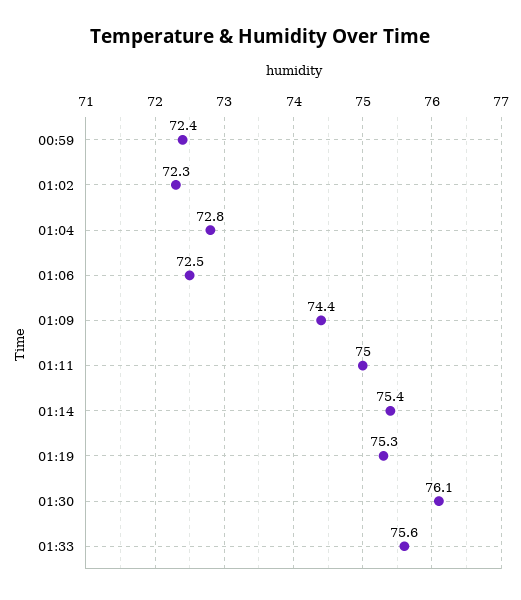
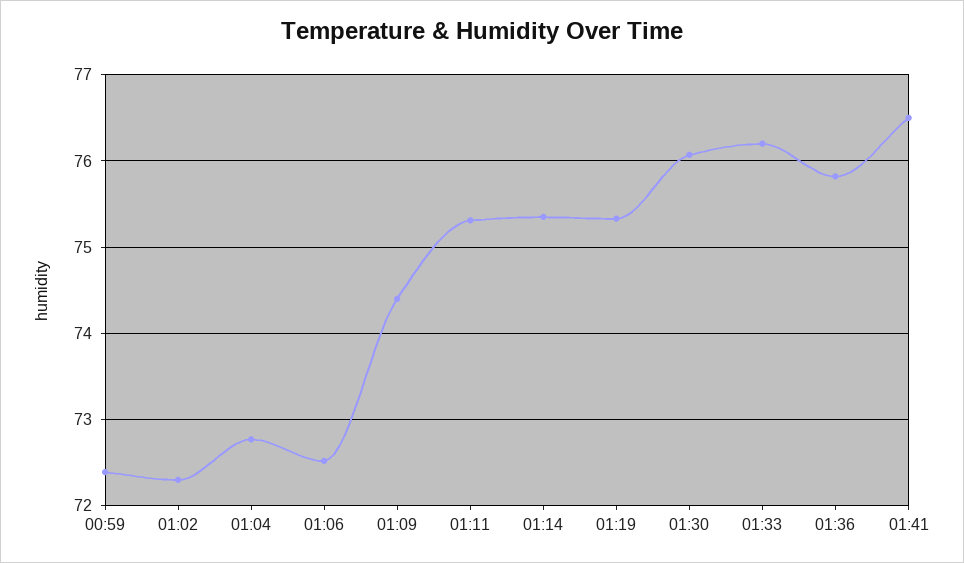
01:11: 75 -> 75.3
01:33: 75.6 -> 76.2
01:36: none -> 75.8
01:41: none -> 76.5

